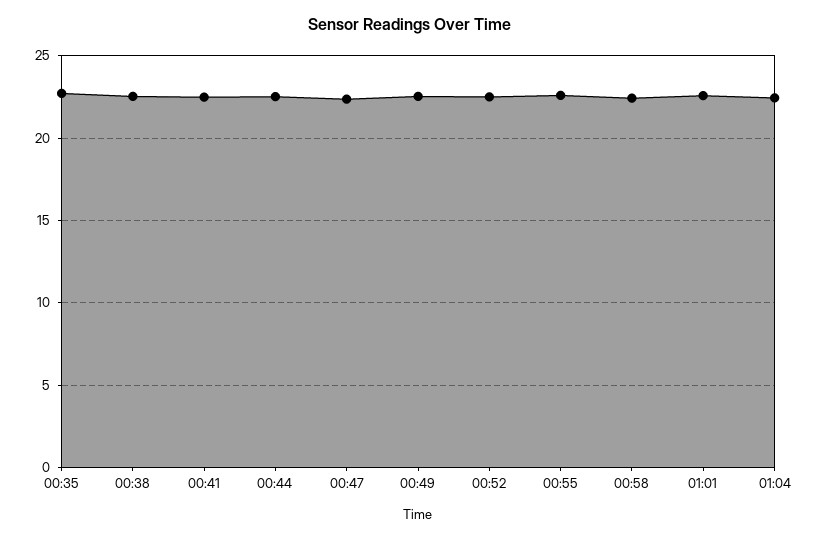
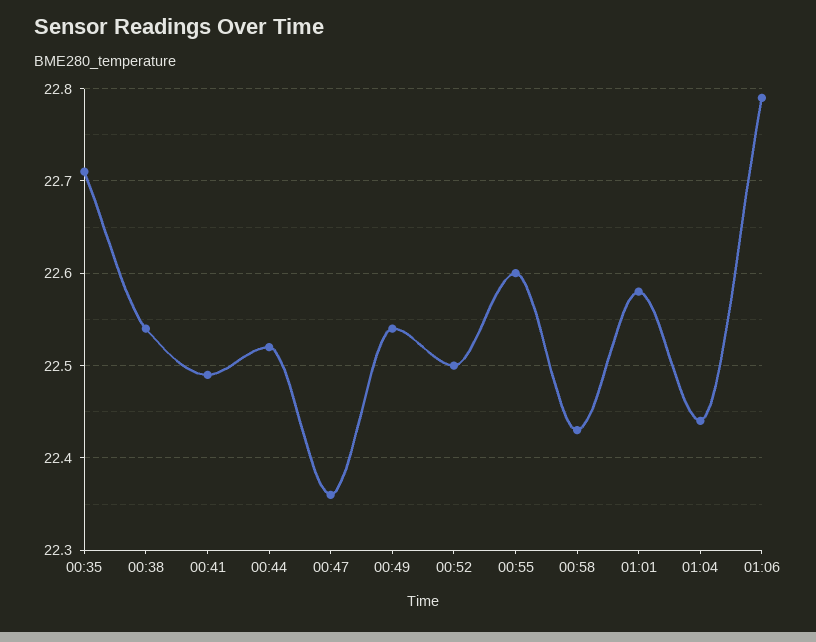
01:06: none -> 22.79

